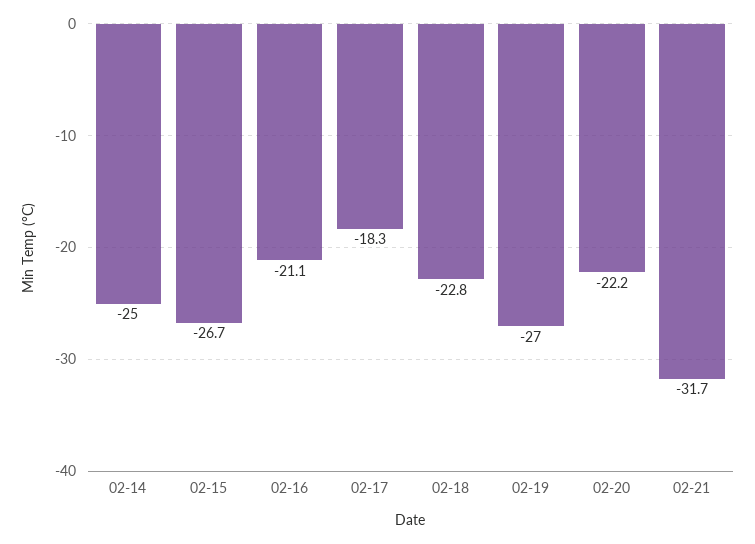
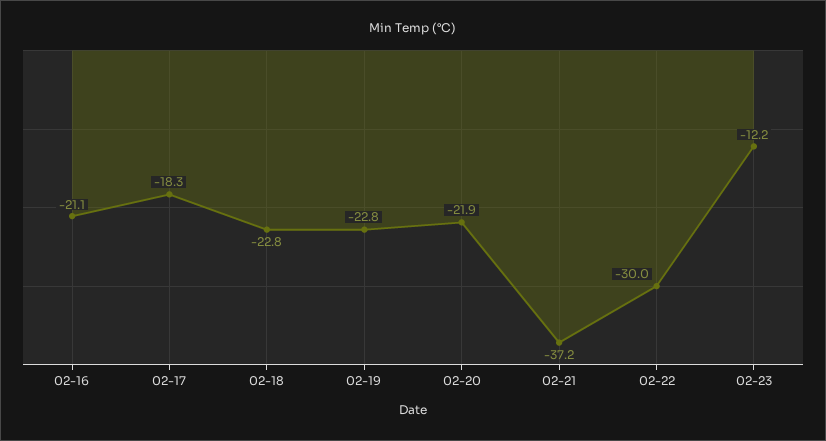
02-14: -25 -> none
02-15: -26.7 -> none
02-19: -27 -> -22.8
02-20: -22.2 -> -21.9
02-21: -31.7 -> -37.2
02-22: none -> -30
02-23: none -> -12.2

